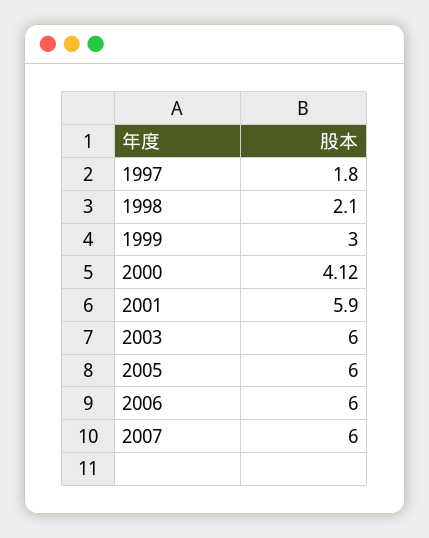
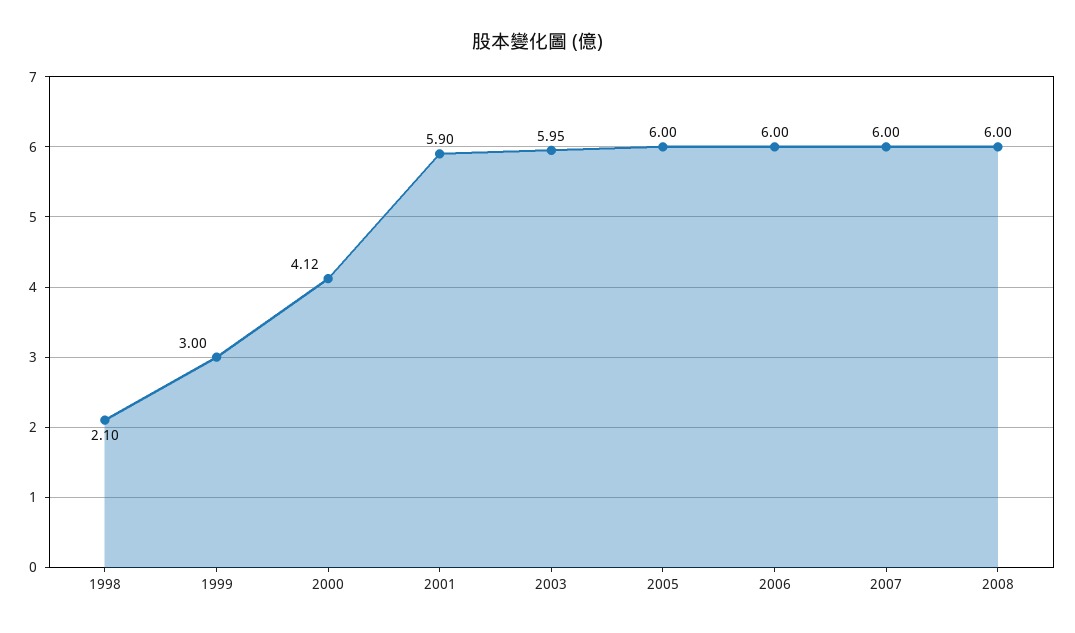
1997: 1.8 -> none
2003: 6 -> 5.95
2008: none -> 6

